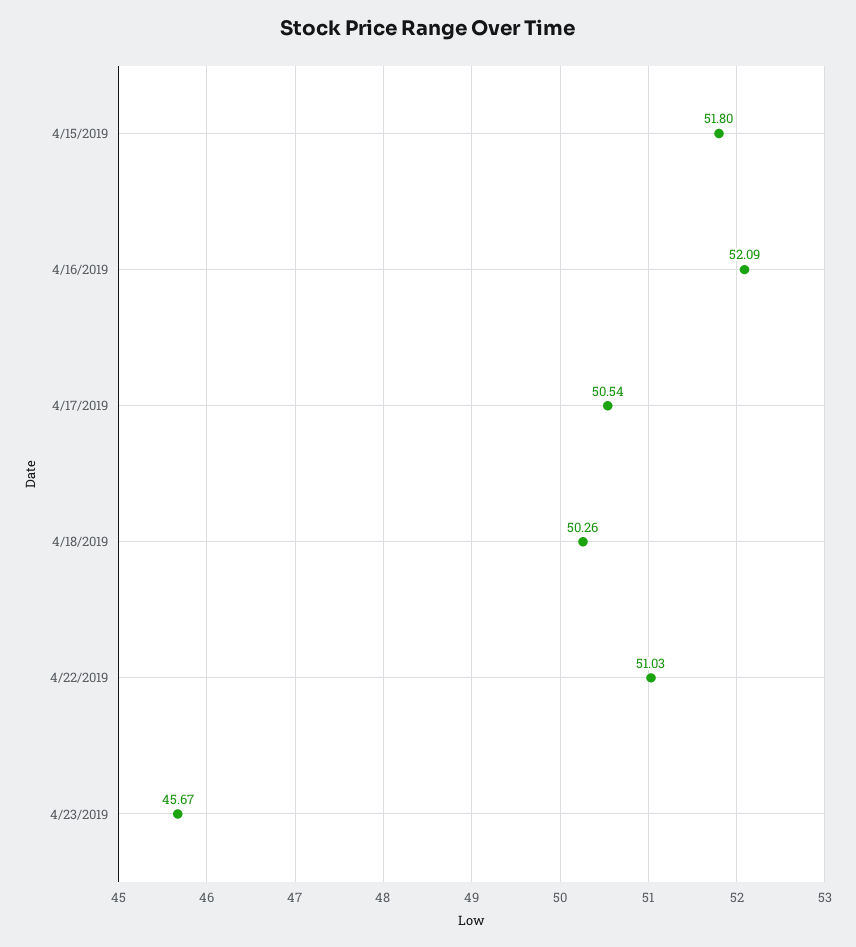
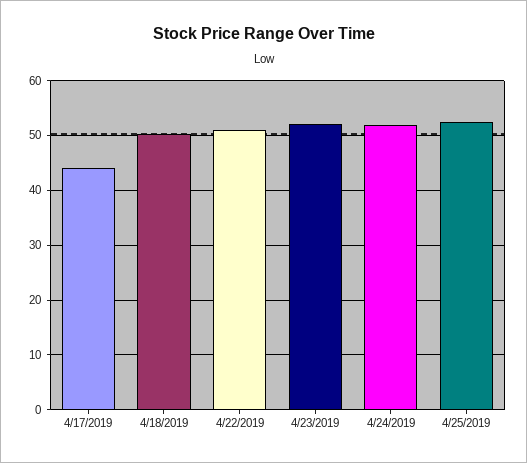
4/15/2019: 51.8 -> none
4/16/2019: 52.09 -> none
4/17/2019: 50.54 -> 44
4/23/2019: 45.67 -> 52
4/24/2019: none -> 52
4/25/2019: none -> 52

